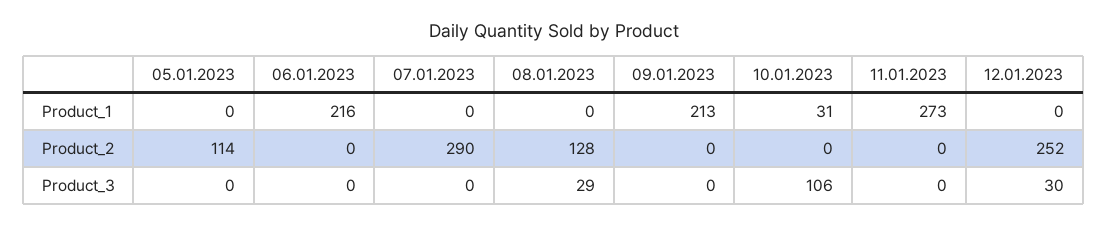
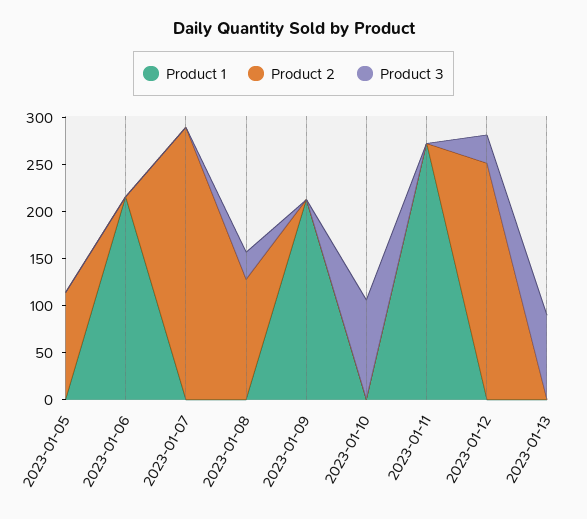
Product_1, 10.01.2023: 31 -> 0
Product_1, 2023-01-13: none -> 0
Product_2, 2023-01-13: none -> 0
Product_3, 2023-01-13: none -> 90

